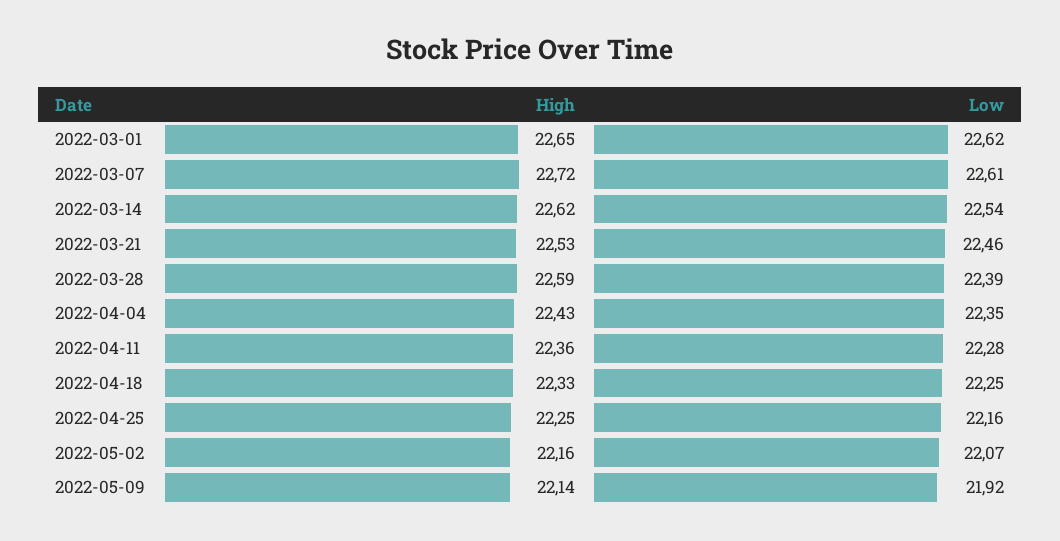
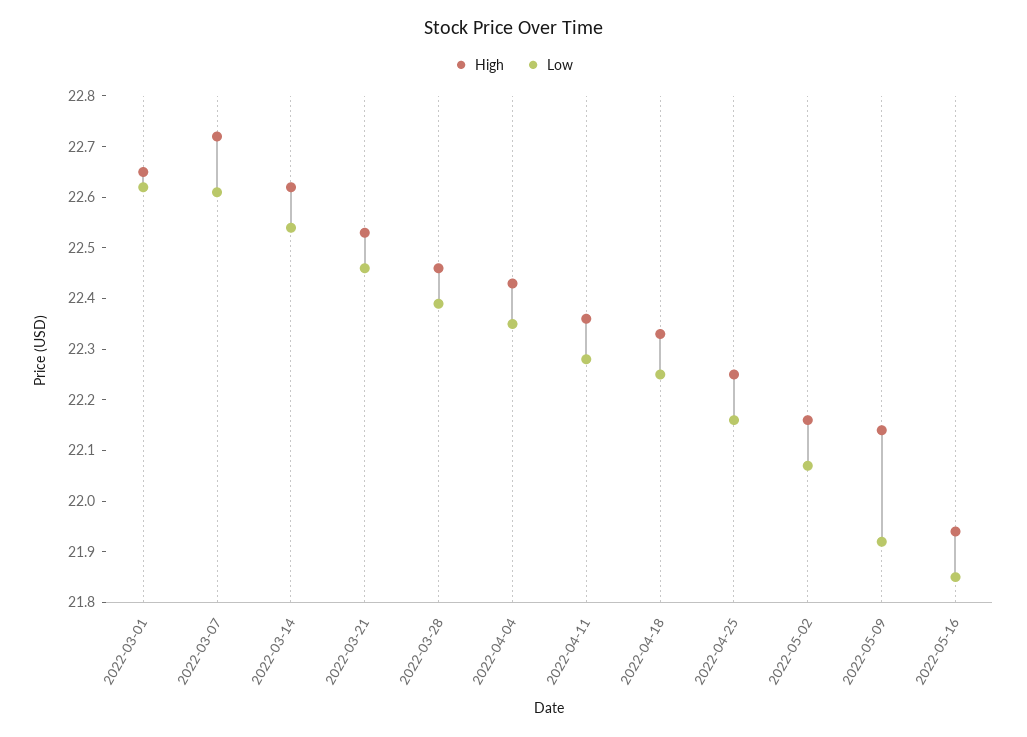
High, 2022-03-28: 22.59 -> 22.45
High, 2022-05-16: none -> 21.95
Low, 2022-05-16: none -> 21.85

